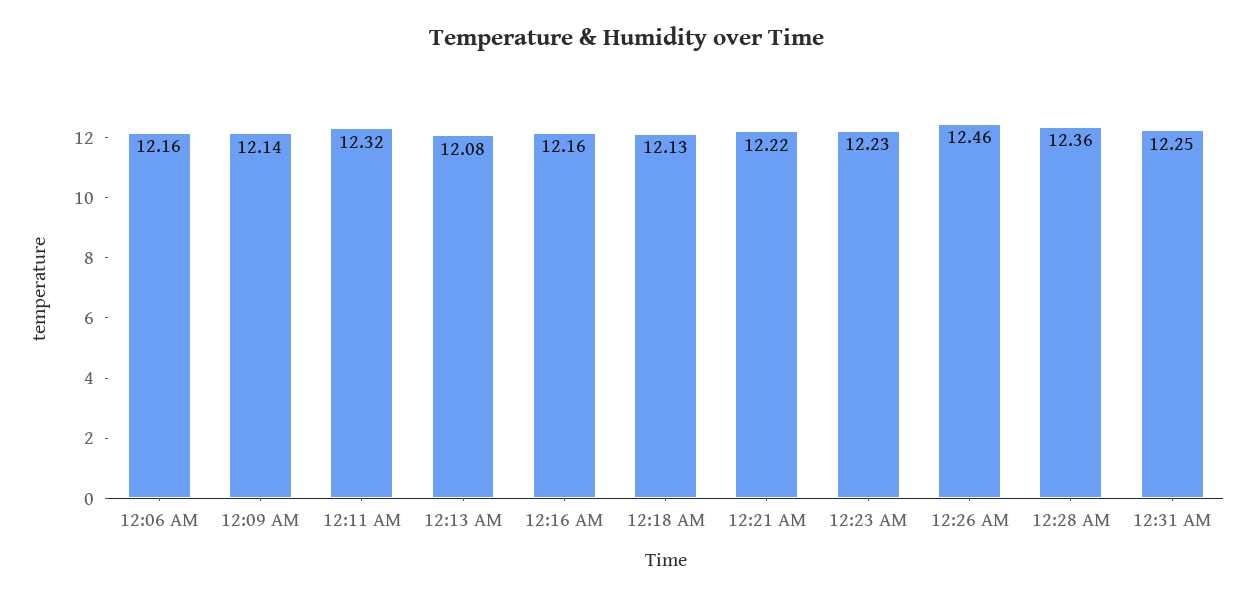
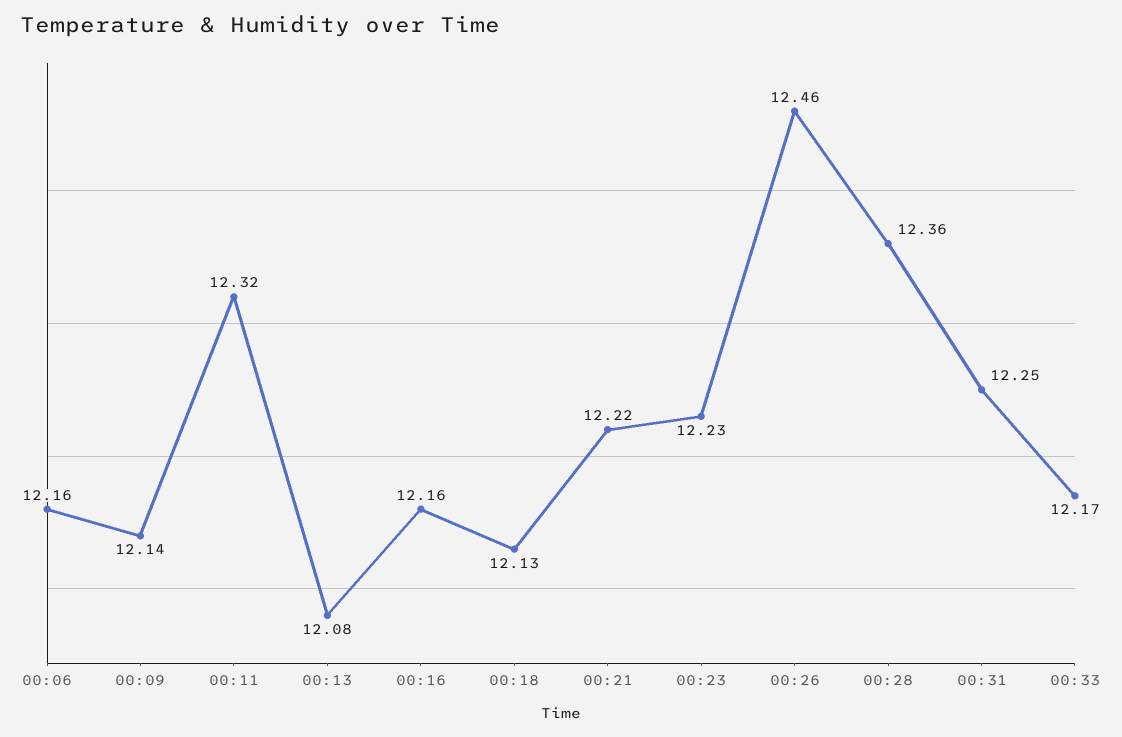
00:33: none -> 12.17

